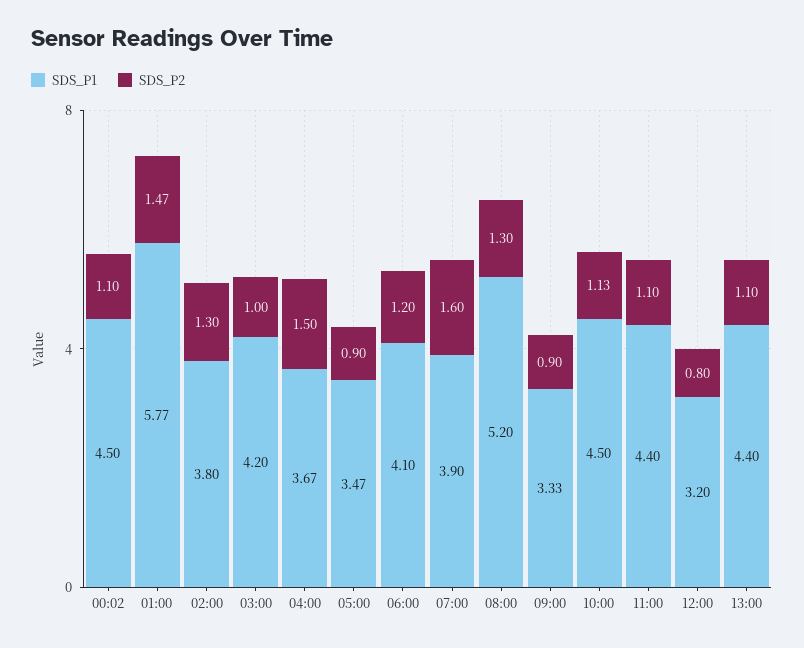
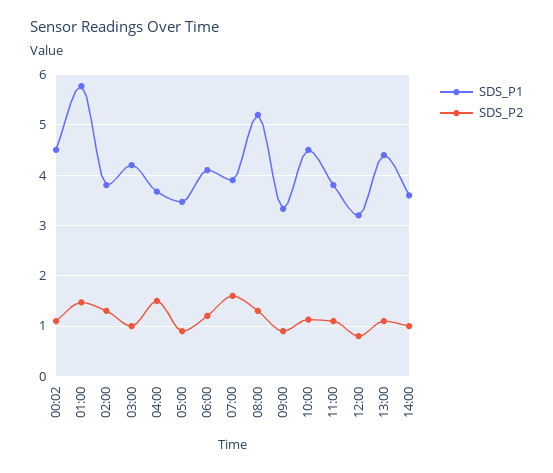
SDS_P1, 11:00: 4.4 -> 3.8
SDS_P1, 14:00: none -> 3.6
SDS_P2, 14:00: none -> 1

